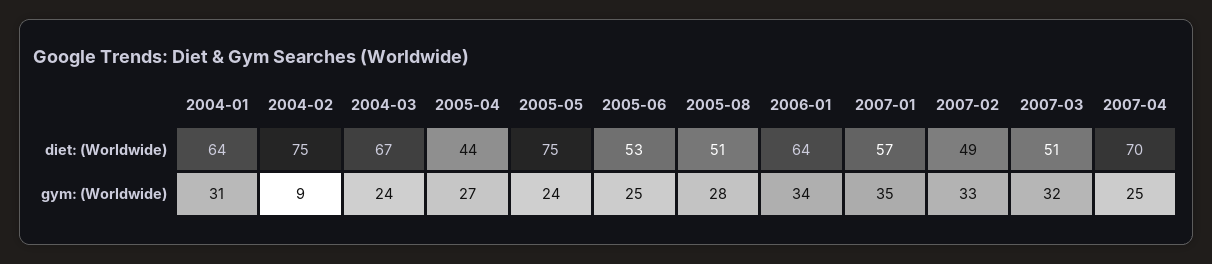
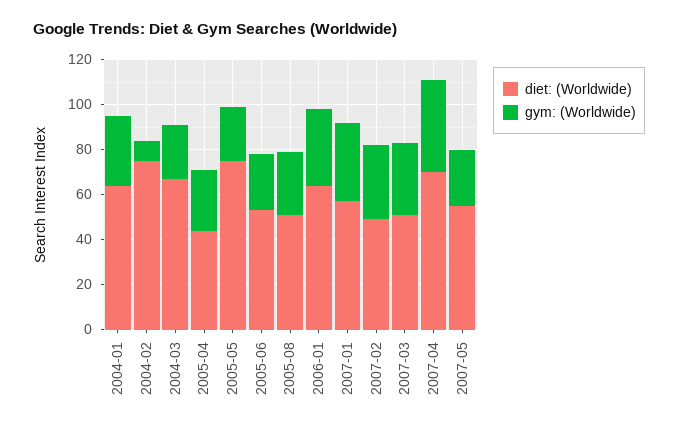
gym: (Worldwide), 2007-04: 25 -> 40
diet: (Worldwide), 2007-05: none -> 55
gym: (Worldwide), 2007-05: none -> 25

